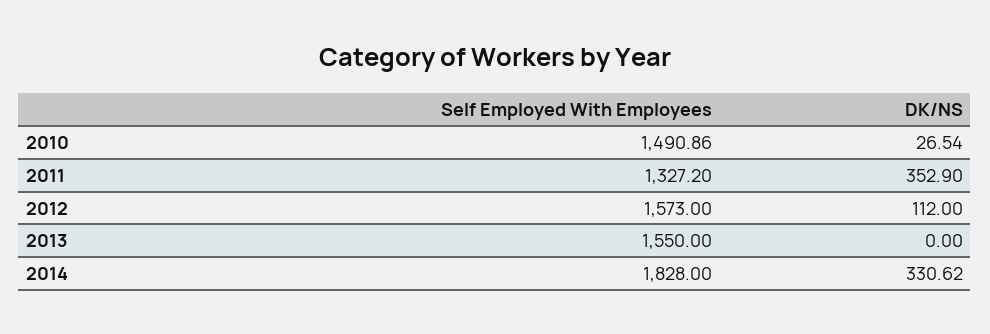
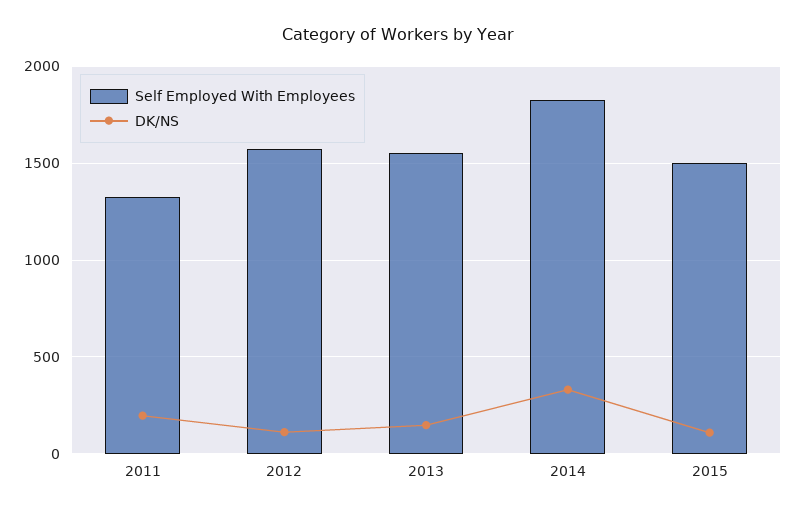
Self Employed With Employees, 2010: 1490.86 -> none
DK/NS, 2010: 26.54 -> none
DK/NS, 2011: 352.9 -> 200
DK/NS, 2013: 0 -> 150
Self Employed With Employees, 2015: none -> 1500
DK/NS, 2015: none -> 100

